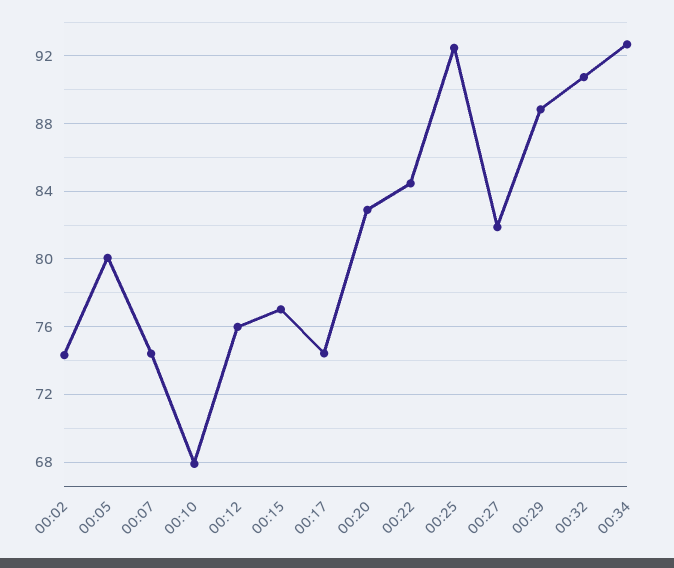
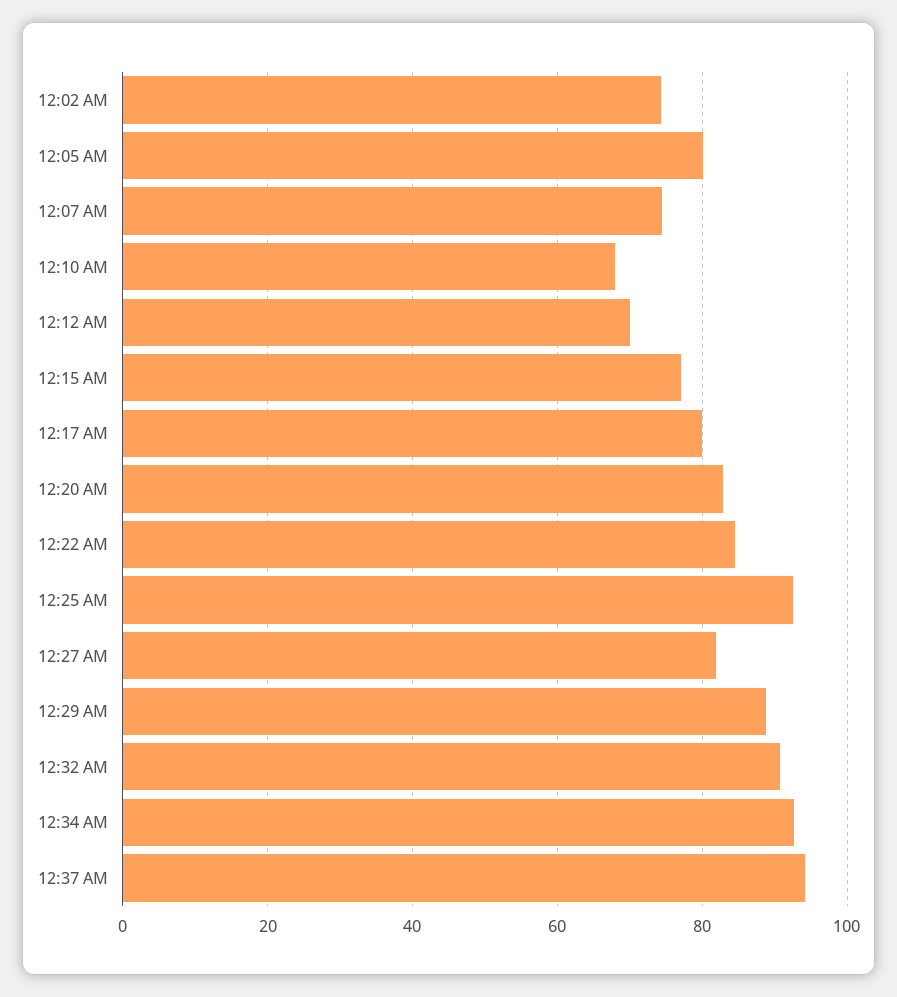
00:12: 76 -> 70
00:17: 74.5 -> 80
12:37 AM: none -> 94

